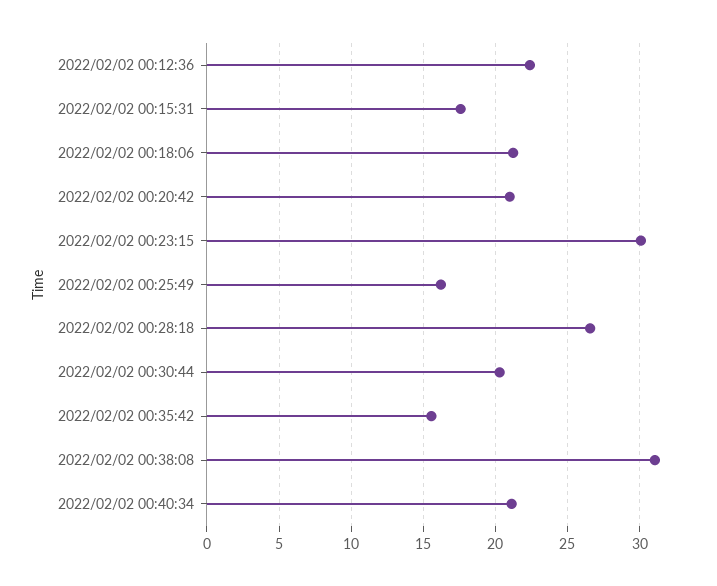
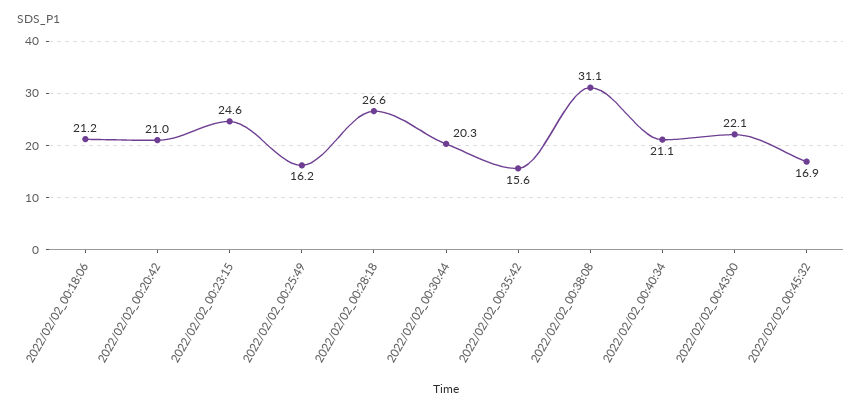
2022/02/02 00:12:36: 22.5 -> none
2022/02/02 00:15:31: 17.5 -> none
2022/02/02 00:23:15: 30 -> 24.6
2022/02/02_00:43:00: none -> 22.1
2022/02/02_00:45:32: none -> 16.9

